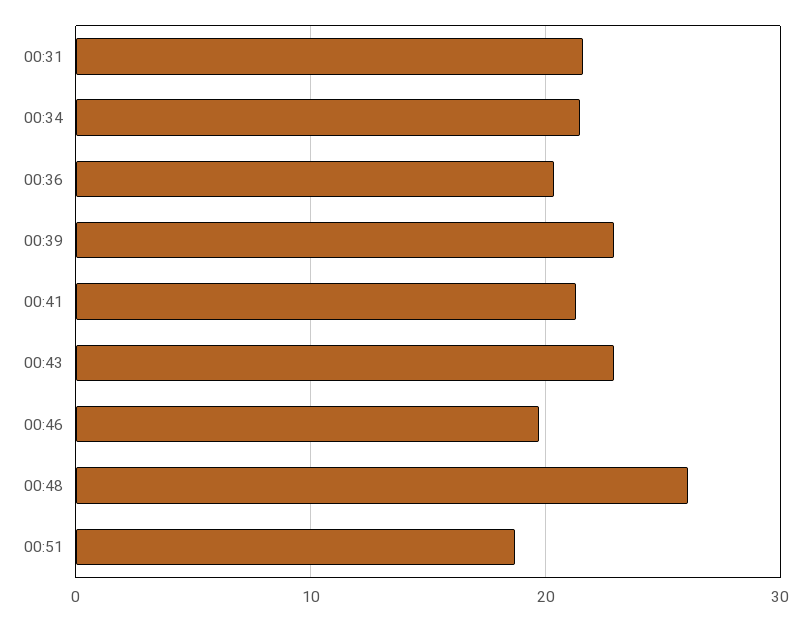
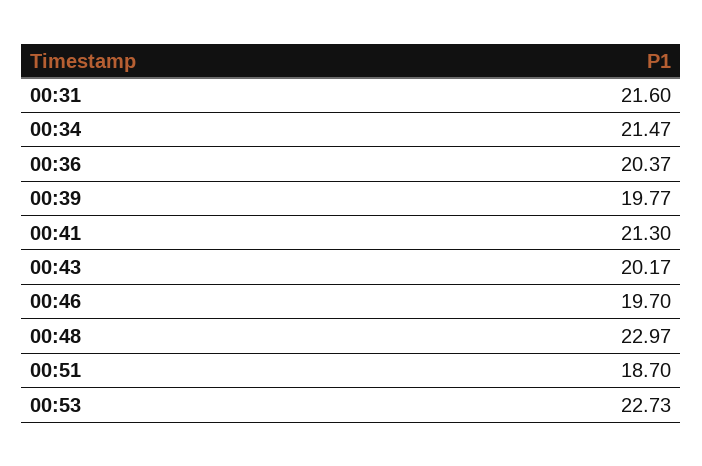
00:39: 23 -> 19.77
00:43: 23 -> 20.17
00:48: 26 -> 22.97
00:53: none -> 22.73

